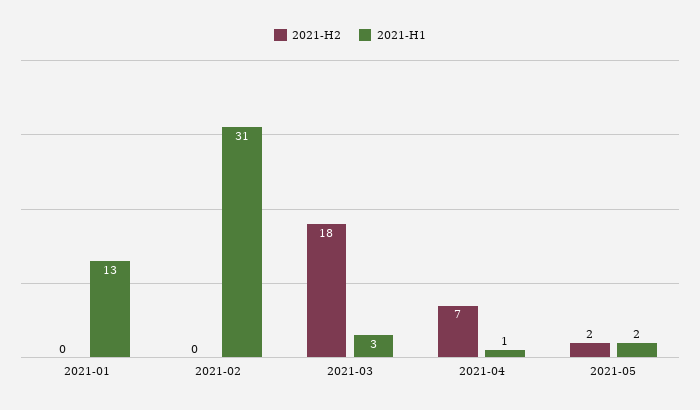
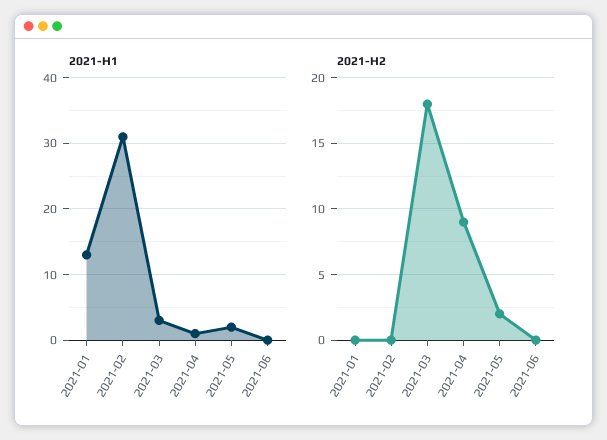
2021-H2, 2021-04: 7 -> 9
2021-H1, 2021-06: none -> 0
2021-H2, 2021-06: none -> 0

